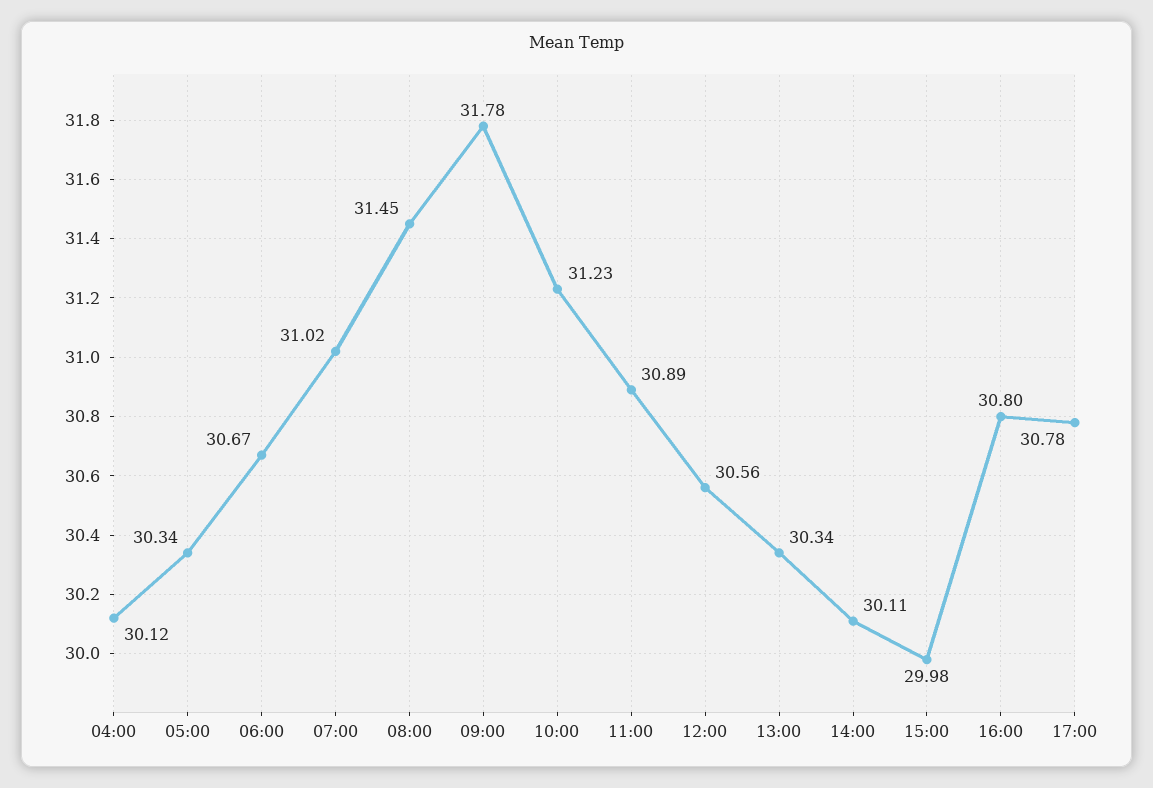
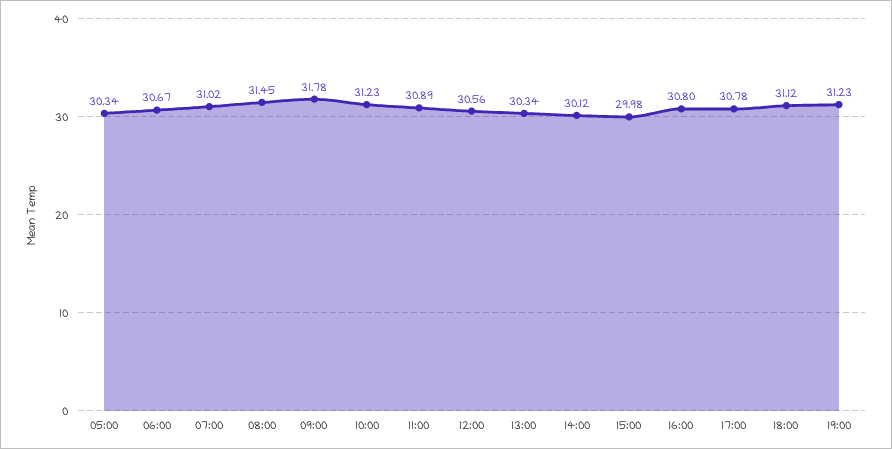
04:00: 30.12 -> none
14:00: 30.11 -> 30.12
18:00: none -> 31.12
19:00: none -> 31.23

